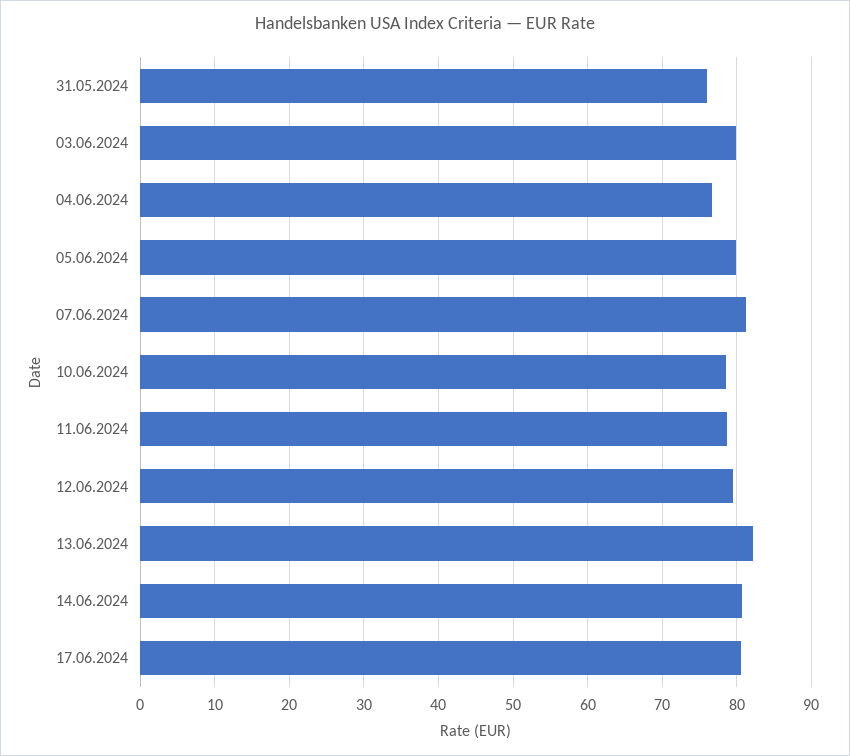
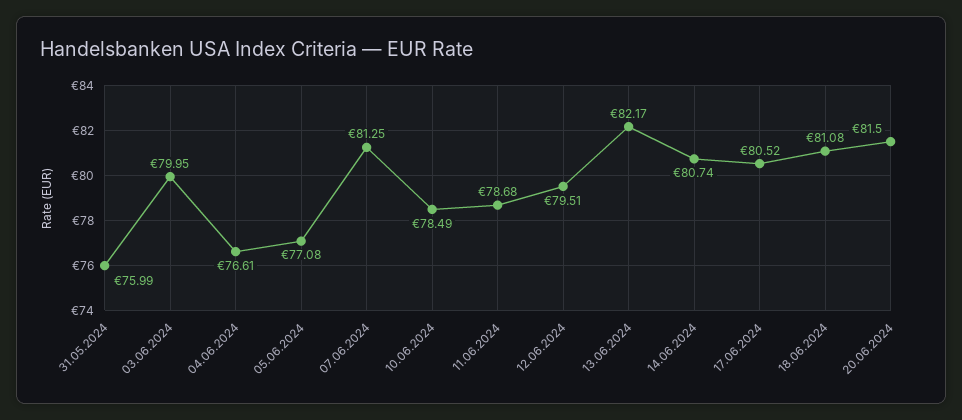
05.06.2024: 80 -> 77.08
18.06.2024: none -> 81.08
20.06.2024: none -> 81.5

